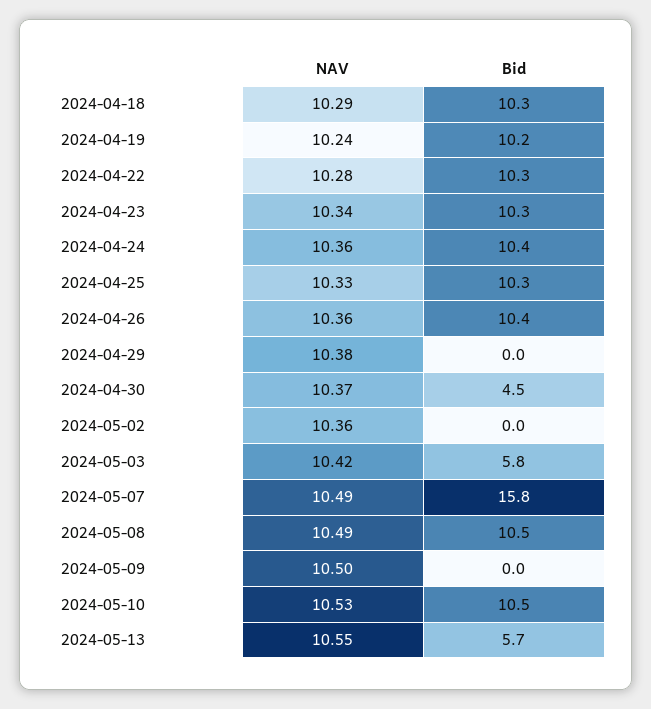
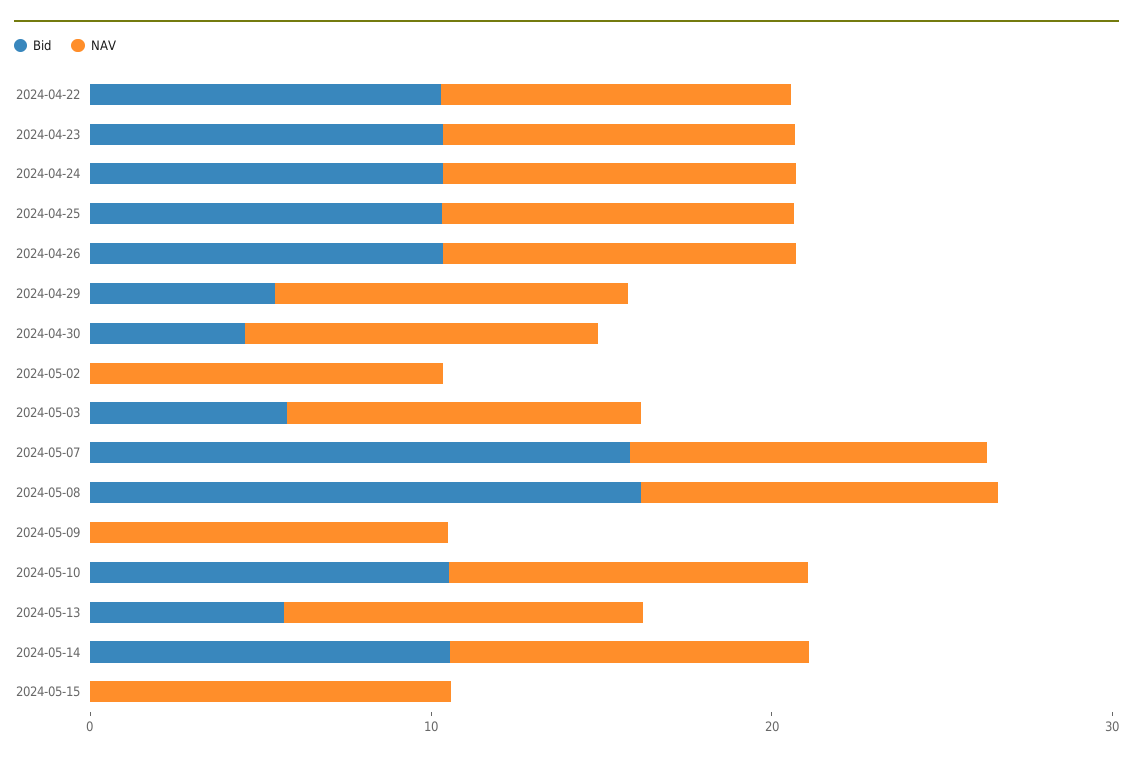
NAV, 2024-04-18: 10.29 -> none
Bid, 2024-04-18: 10.3 -> none
NAV, 2024-04-19: 10.24 -> none
Bid, 2024-04-19: 10.2 -> none
Bid, 2024-04-29: 0 -> 6
Bid, 2024-05-08: 10.5 -> 16
Bid, 2024-05-14: none -> 10
NAV, 2024-05-14: none -> 10
Bid, 2024-05-15: none -> 0
NAV, 2024-05-15: none -> 10

